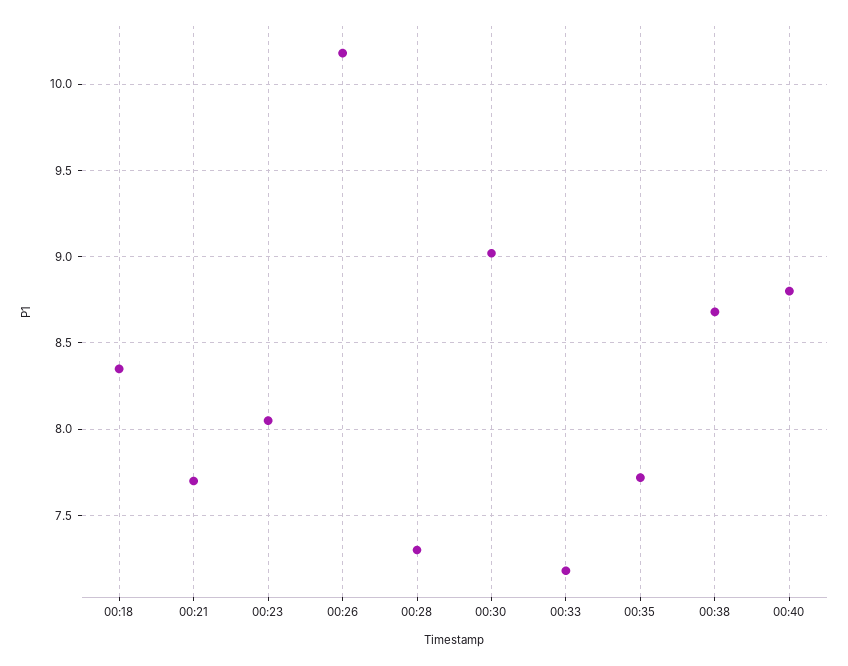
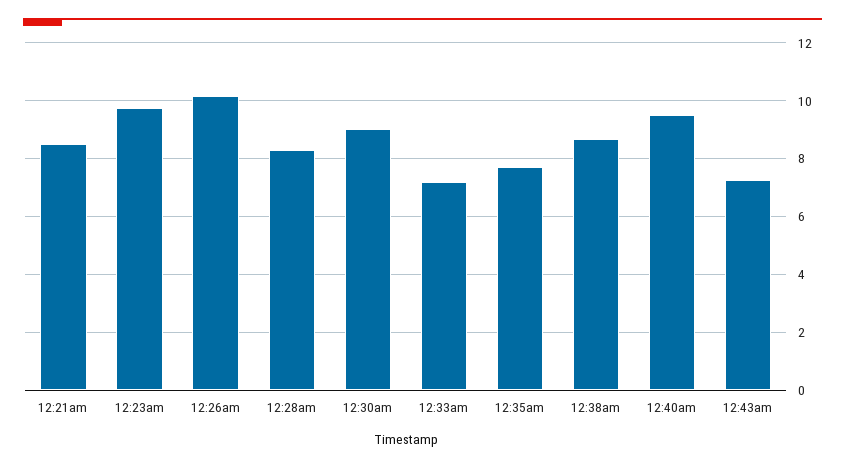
00:18: 8.35 -> none
00:21: 7.7 -> 8.5
00:23: 8.05 -> 9.75
00:28: 7.3 -> 8.25
00:40: 8.8 -> 9.5
12:43am: none -> 7.25

